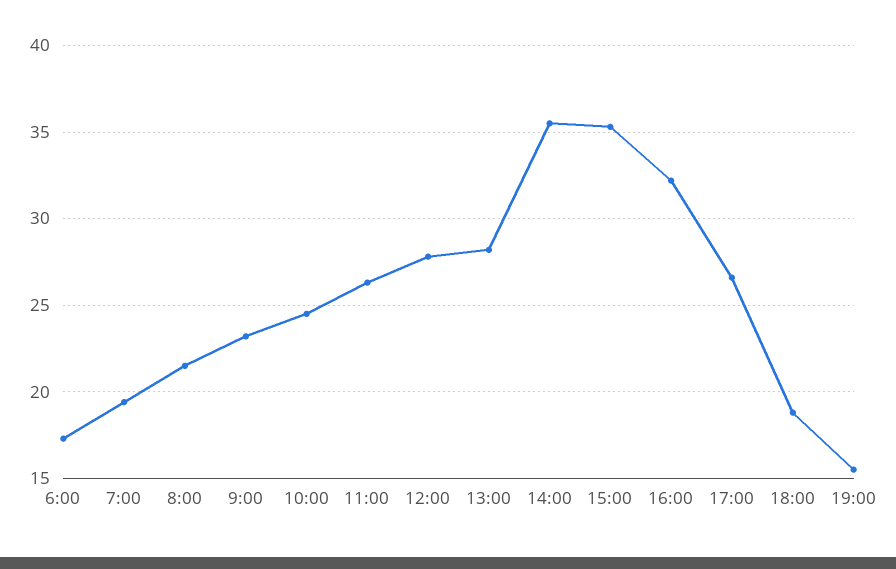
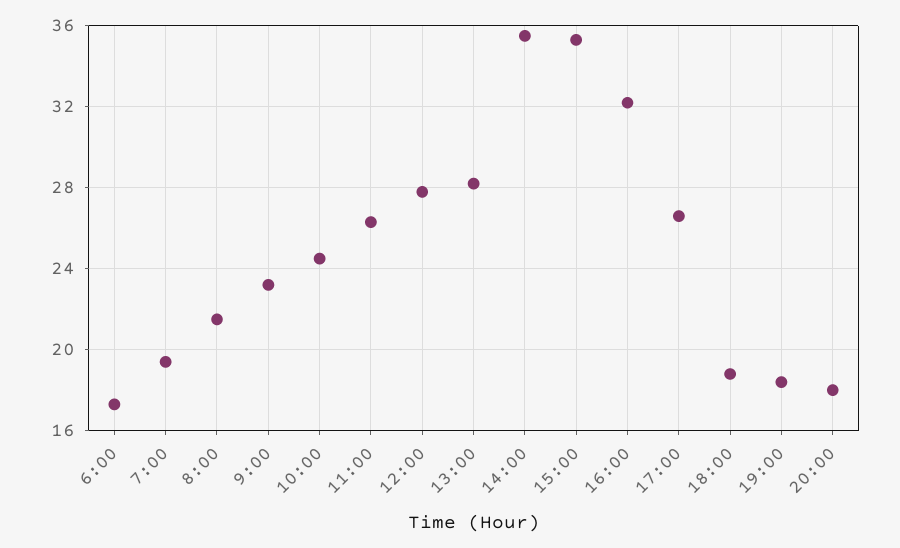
19:00: 15.5 -> 18.5
20:00: none -> 18

